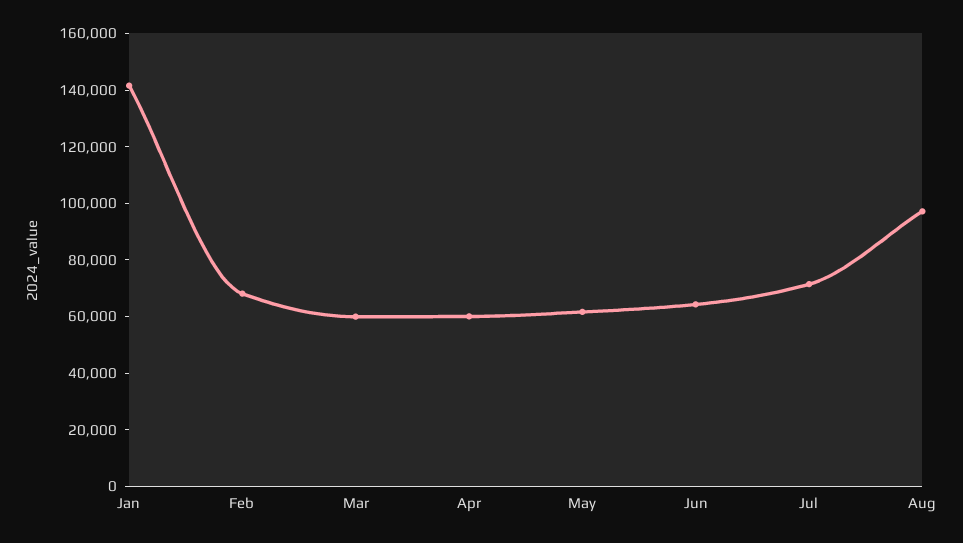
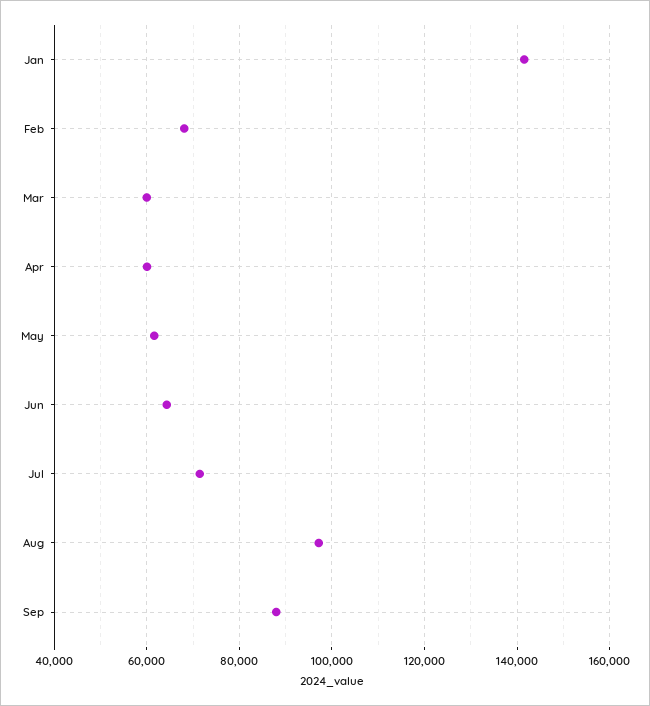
Sep: none -> 88000

